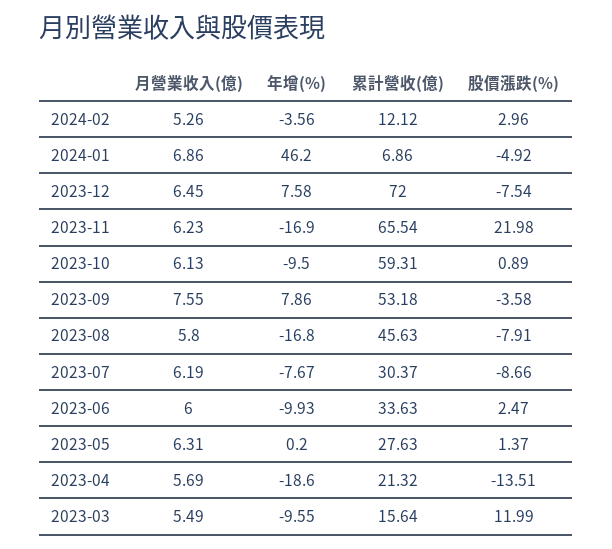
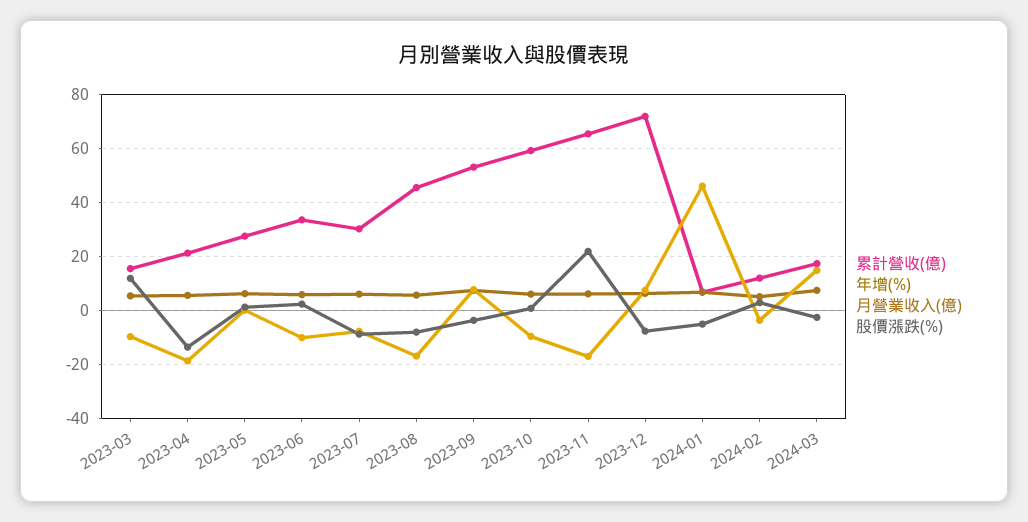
累計營收(億), 2024-03: none -> 17.5
年增(%), 2024-03: none -> 15
月營業收入(億), 2024-03: none -> 7.5
股價漲跌(%), 2024-03: none -> -2.5

